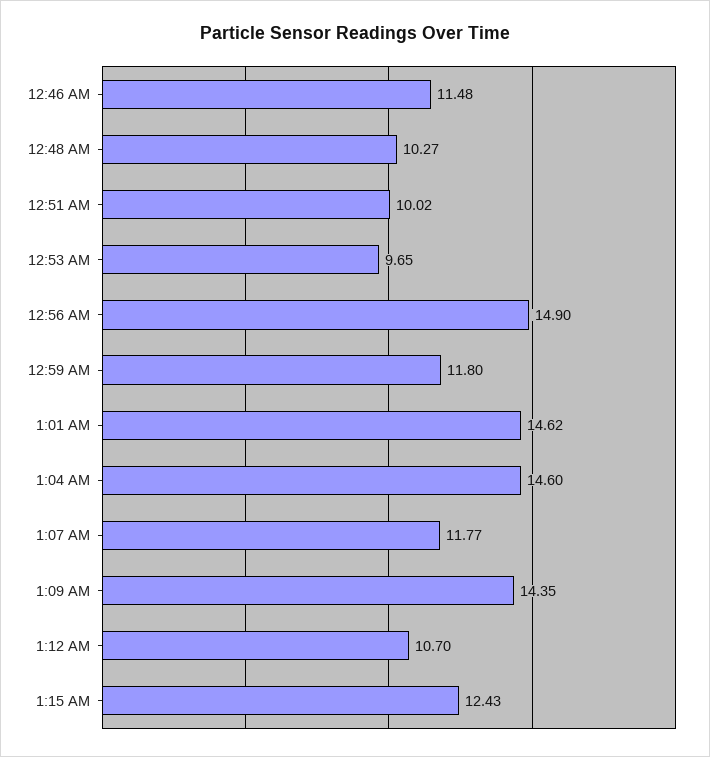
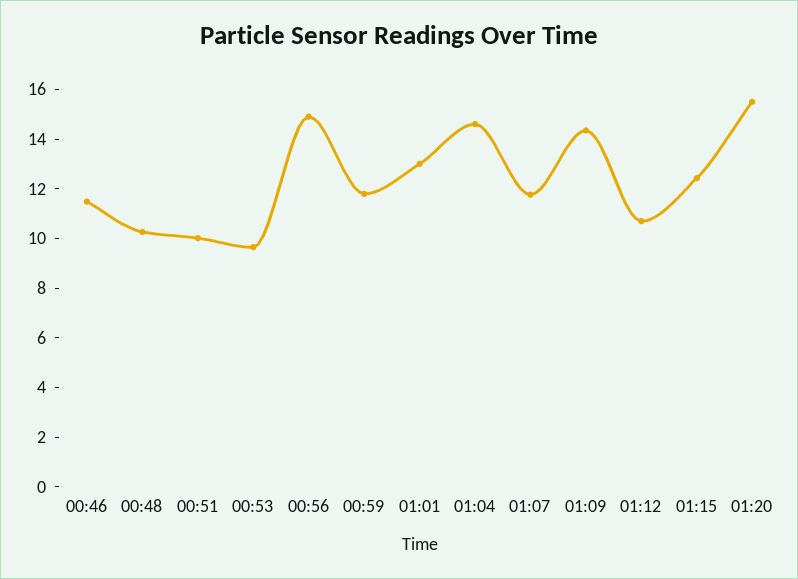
1:01 AM: 14.62 -> 13
01:20: none -> 15.5

